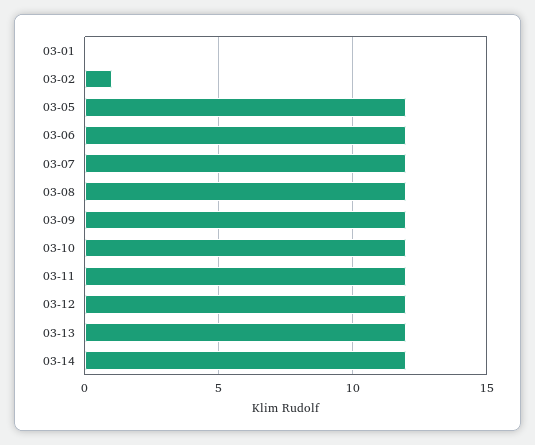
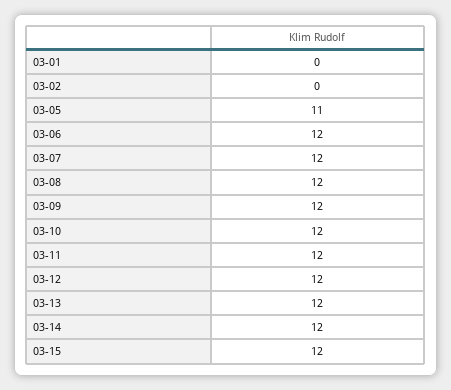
03-02: 1 -> 0
03-05: 12 -> 11
03-15: none -> 12

